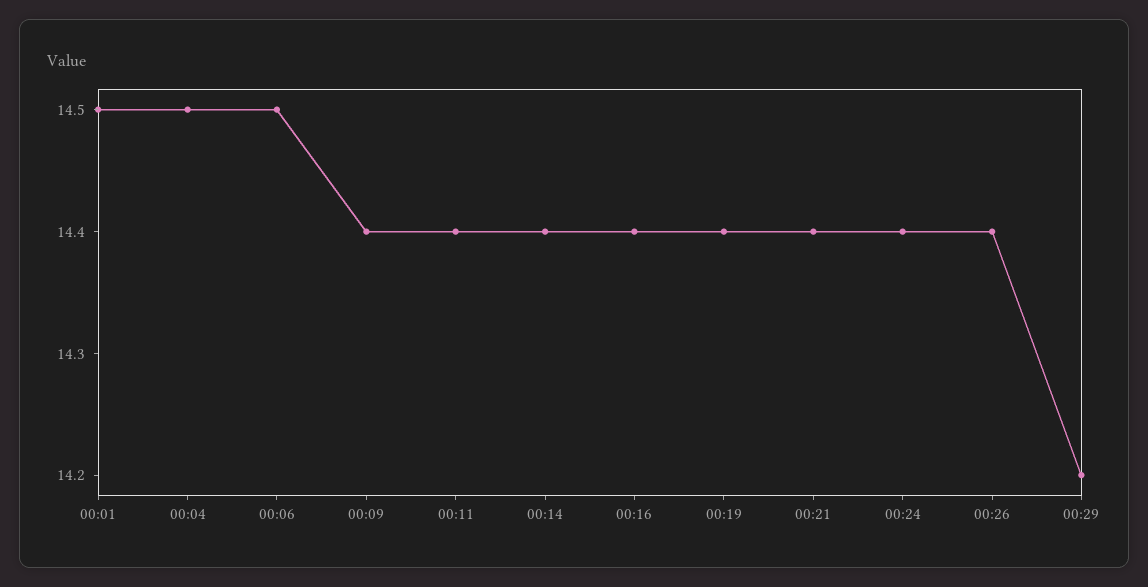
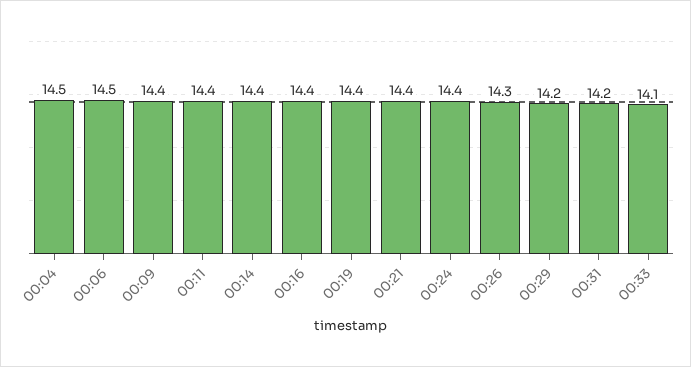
00:01: 14.5 -> none
00:26: 14.4 -> 14.3
00:31: none -> 14.2
00:33: none -> 14.1

